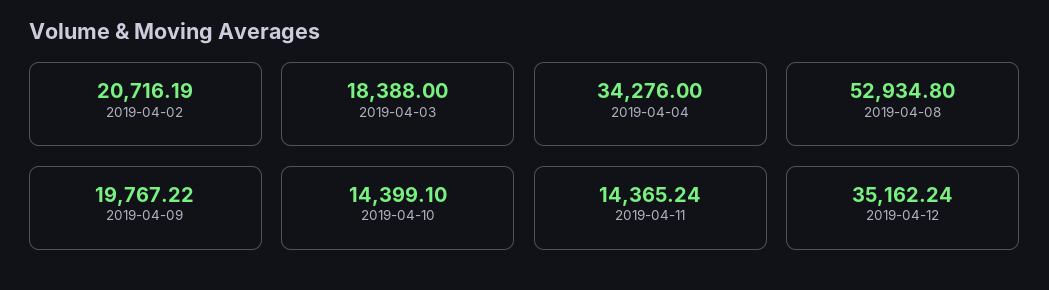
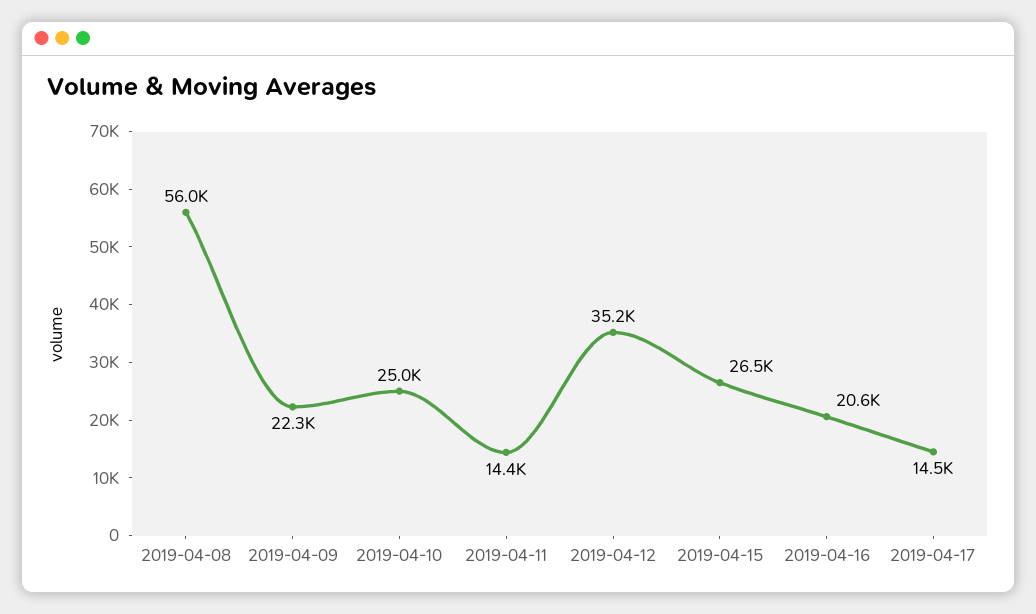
2019-04-02: 20716.19 -> none
2019-04-03: 18388 -> none
2019-04-04: 34276 -> none
2019-04-08: 52934.8 -> 56000
2019-04-09: 19767.22 -> 22300
2019-04-10: 14399.1 -> 25000
2019-04-15: none -> 26500
2019-04-16: none -> 20600
2019-04-17: none -> 14500

